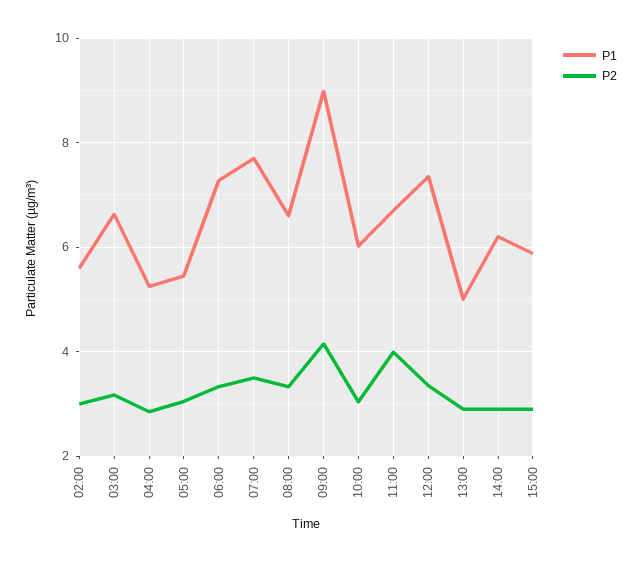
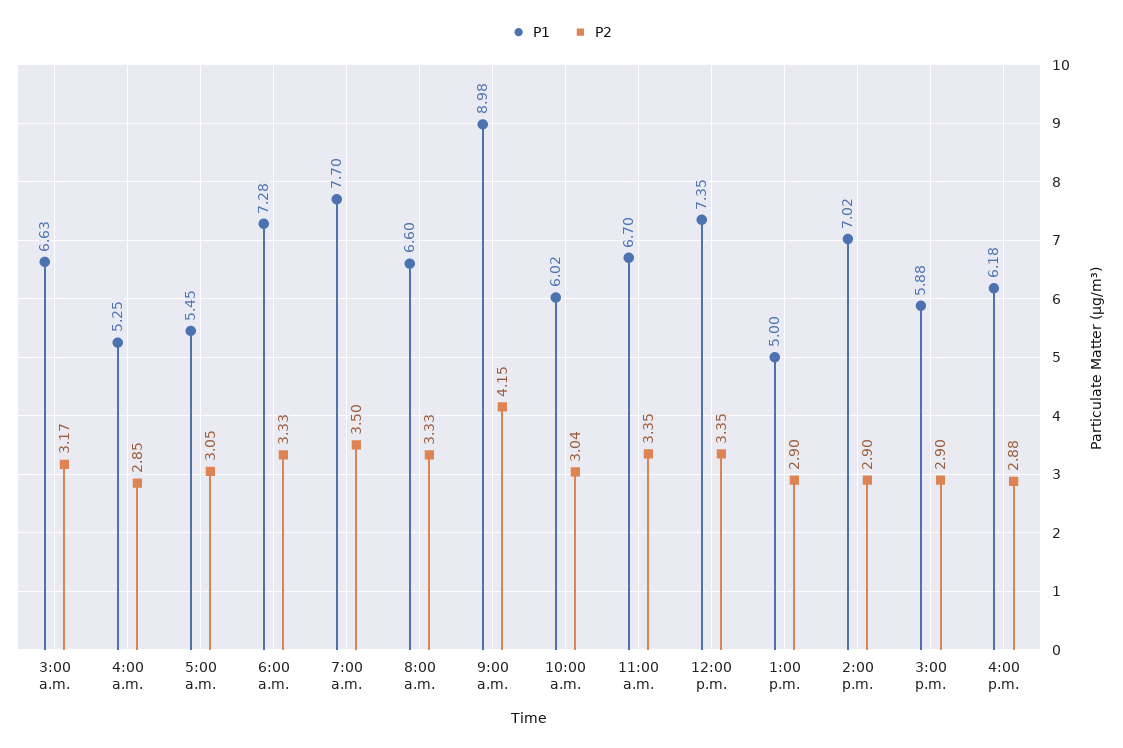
P1, 02:00: 5.6 -> none
P2, 02:00: 3 -> none
P2, 11:00: 4 -> 3.35
P1, 14:00: 6.2 -> 7.02
P1, 4:00 p.m.: none -> 6.18
P2, 4:00 p.m.: none -> 2.88

